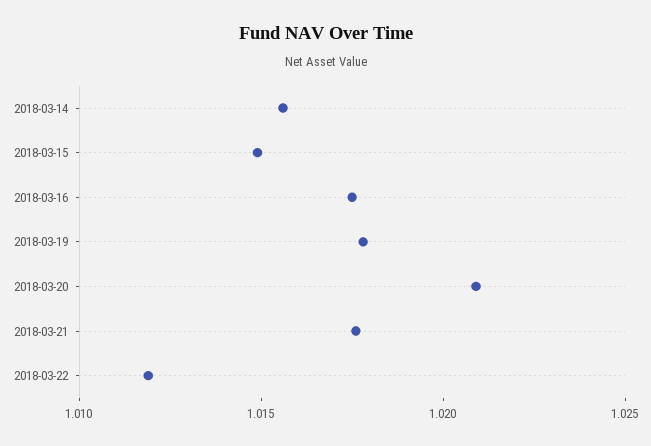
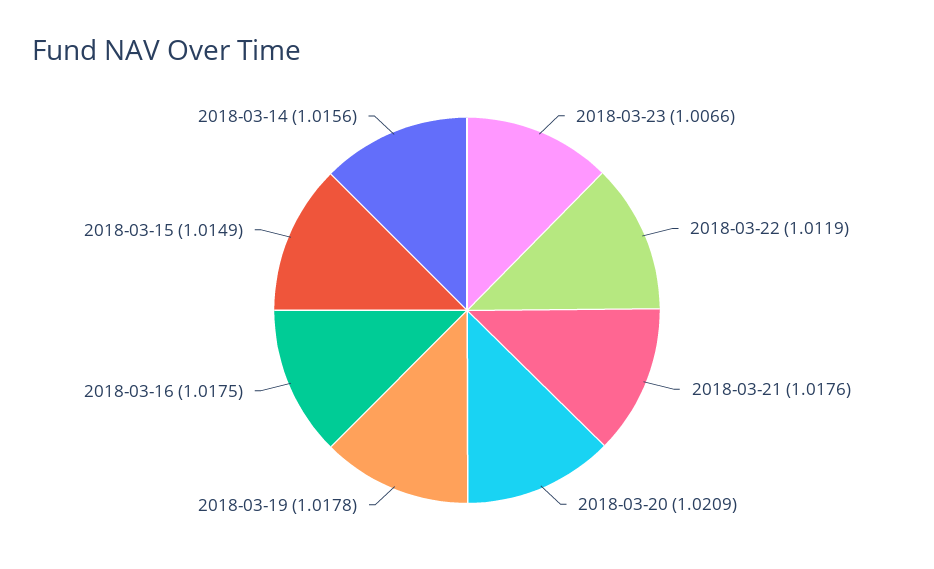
2018-03-23: none -> 1.0066

